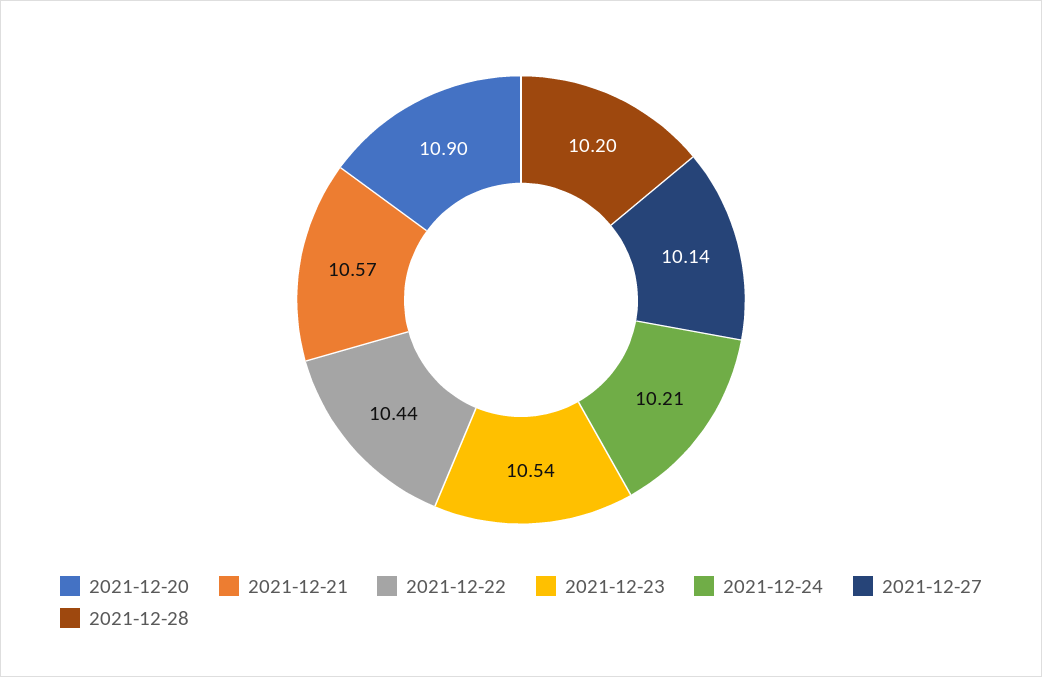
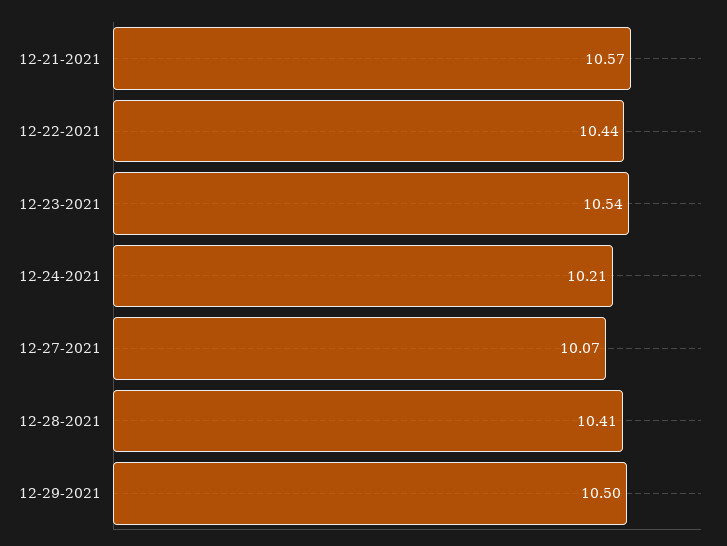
2021-12-20: 10.9 -> none
2021-12-27: 10.14 -> 10.07
2021-12-28: 10.2 -> 10.41
12-29-2021: none -> 10.5

